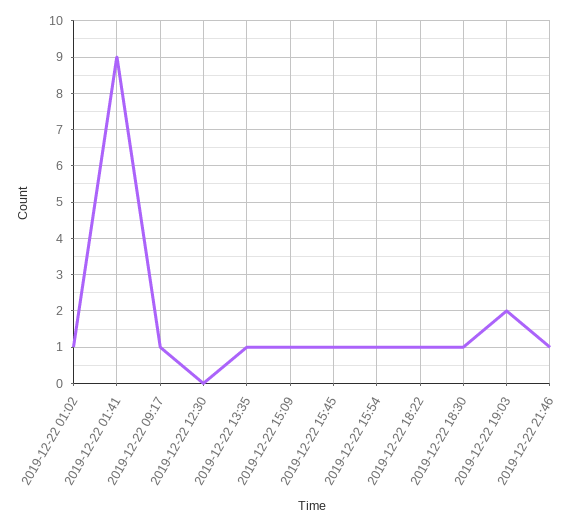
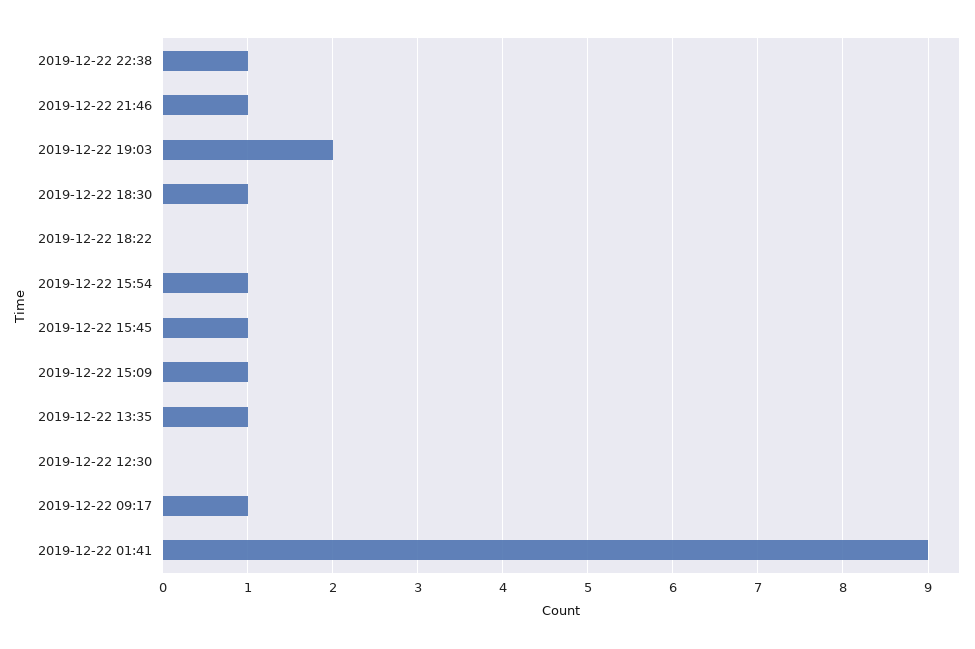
2019-12-22 01:02: 1 -> none
2019-12-22 18:22: 1 -> 0
2019-12-22 22:38: none -> 1

